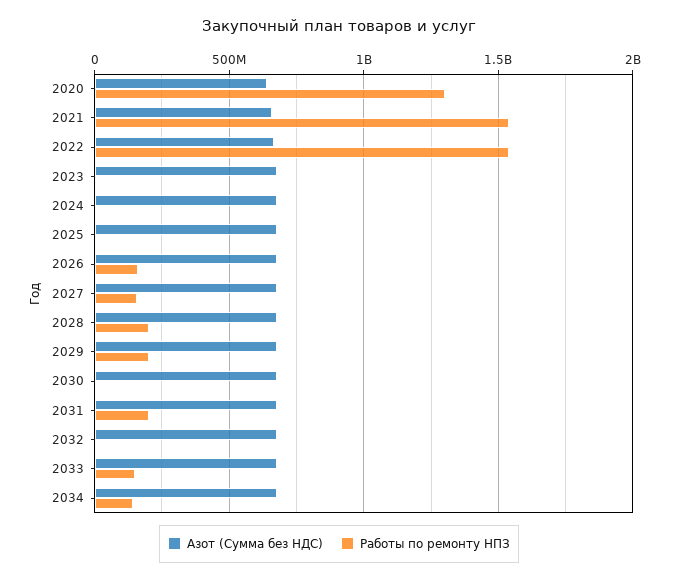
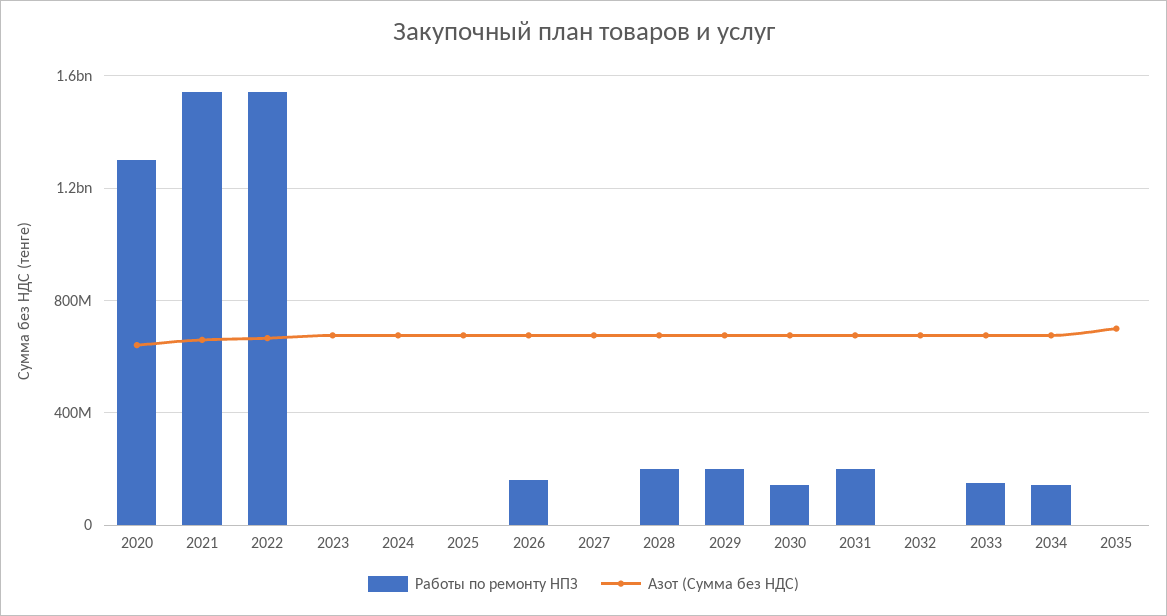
Работы по ремонту НПЗ, 2027: 150000000 -> 0
Работы по ремонту НПЗ, 2030: 0 -> 150000000
Работы по ремонту НПЗ, 2035: none -> 0
Азот (Сумма без НДС), 2035: none -> 700000000

